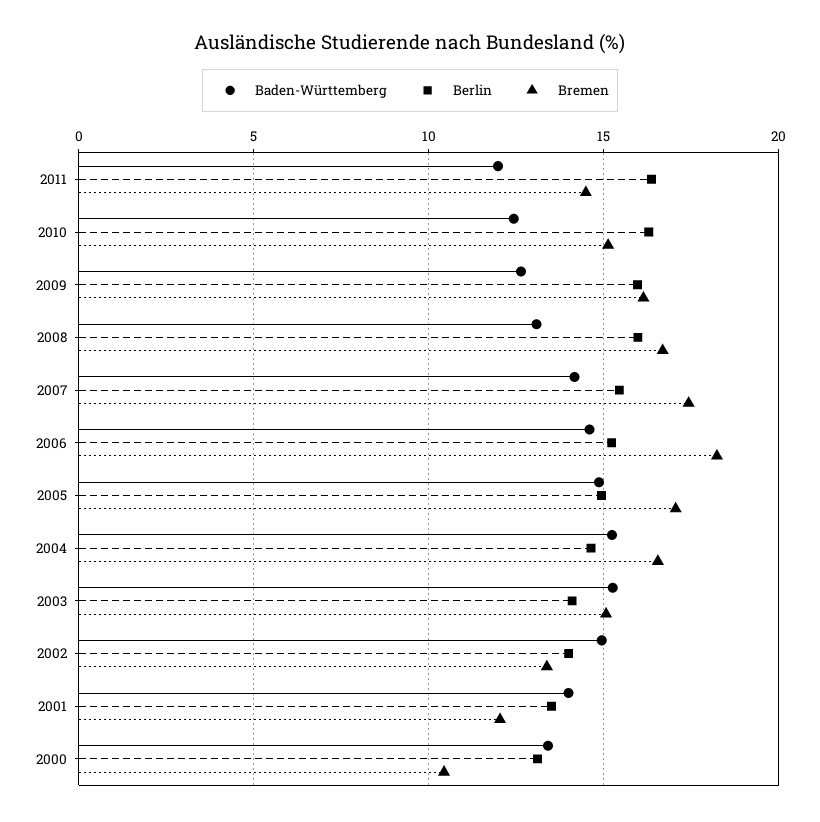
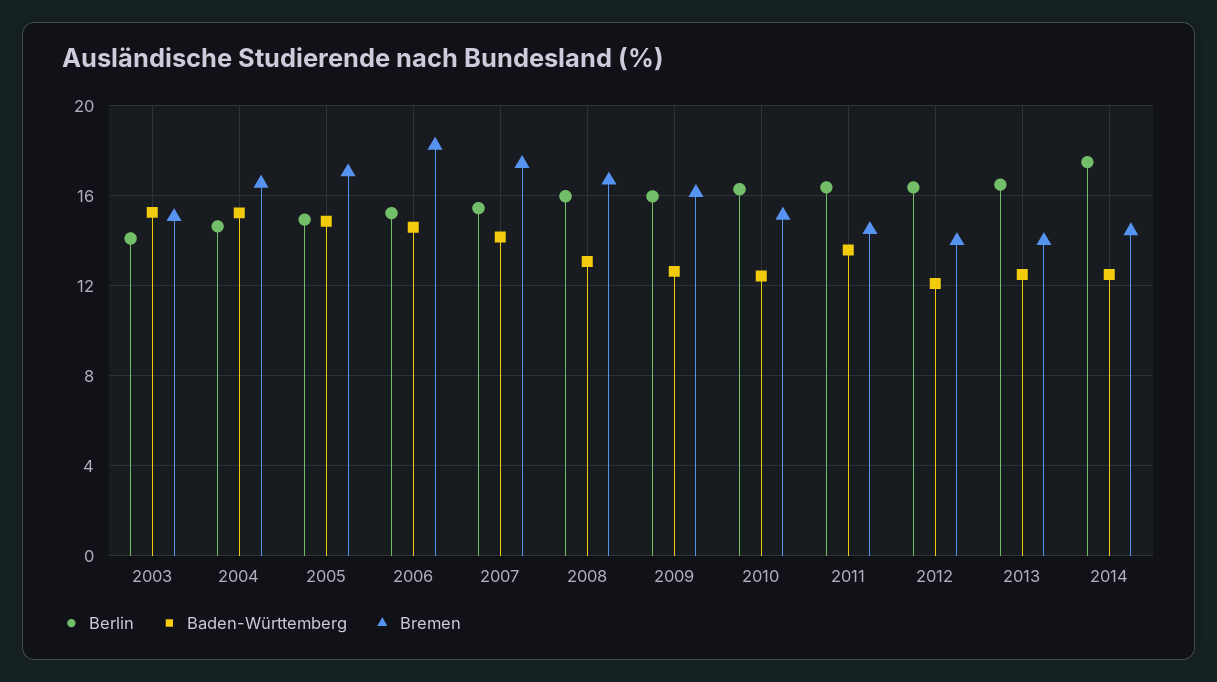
Baden-Württemberg, 2011: 12 -> 13.5
Baden-Württemberg, 2002: 15 -> none
Berlin, 2002: 14 -> none
Bremen, 2002: 13.5 -> none
Baden-Württemberg, 2001: 14 -> none
Berlin, 2001: 13.5 -> none
Bremen, 2001: 12 -> none
Baden-Württemberg, 2000: 13.5 -> none
Berlin, 2000: 13 -> none
Bremen, 2000: 10.5 -> none
Berlin, 2012: none -> 16.5
Baden-Württemberg, 2012: none -> 12
Bremen, 2012: none -> 14
Berlin, 2013: none -> 16.5
Baden-Württemberg, 2013: none -> 12.5
Bremen, 2013: none -> 14
Berlin, 2014: none -> 17.5
Baden-Württemberg, 2014: none -> 12.5
Bremen, 2014: none -> 14.5

